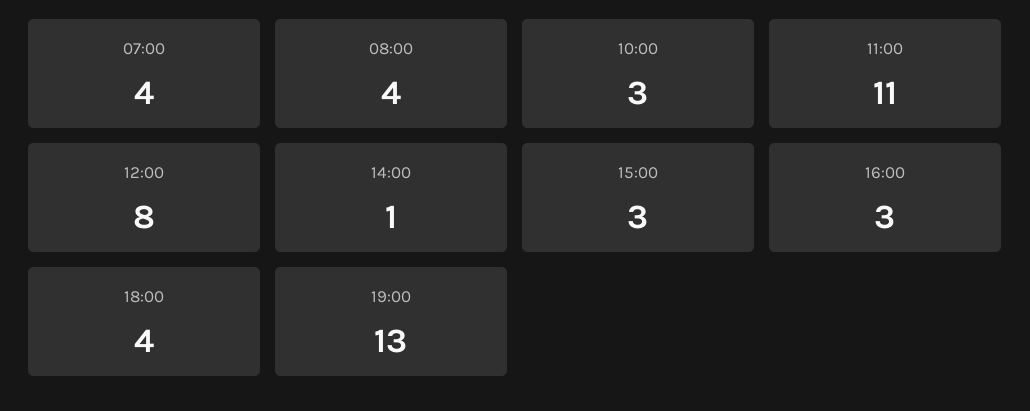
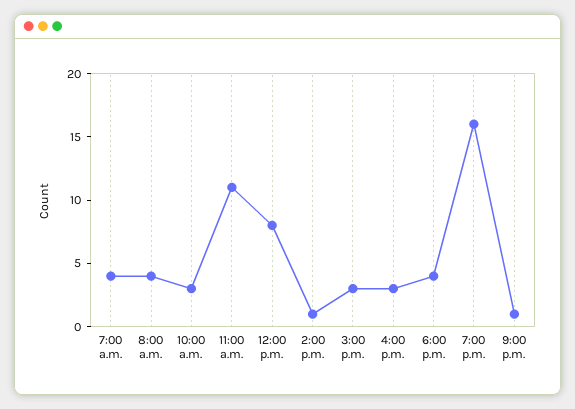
19:00: 13 -> 16
9:00 p.m.: none -> 1

